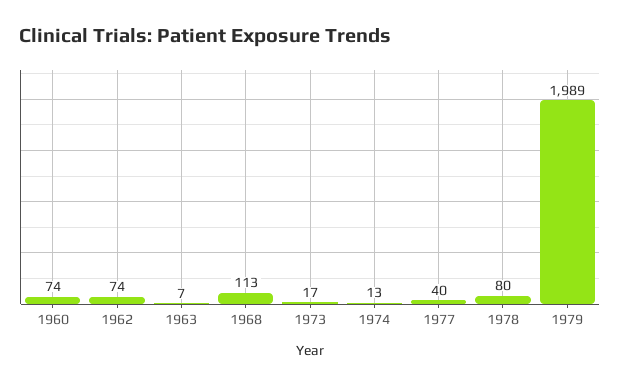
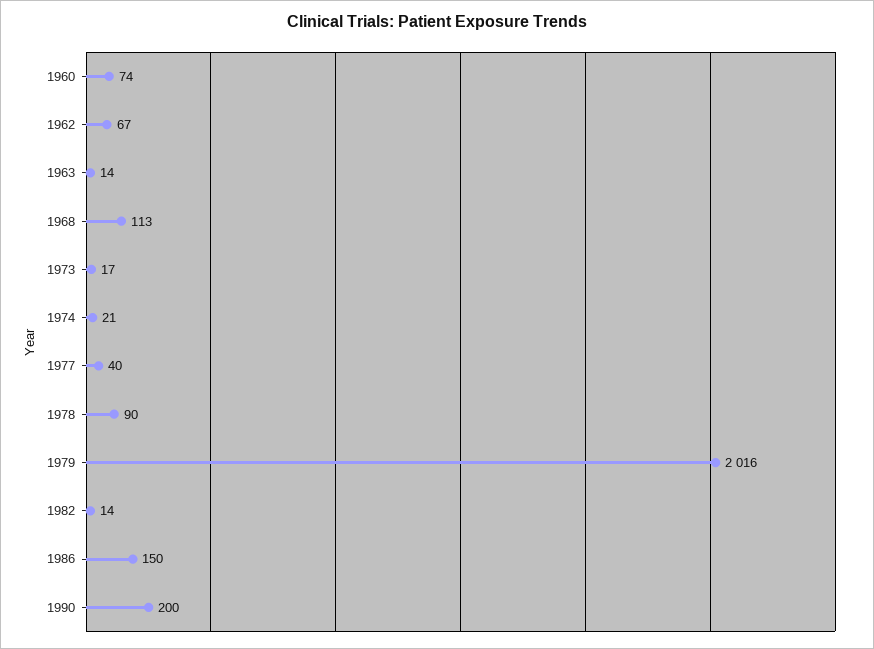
1962: 74 -> 67
1963: 7 -> 14
1974: 13 -> 21
1978: 80 -> 90
1979: 1989 -> 2016
1982: none -> 14
1986: none -> 150
1990: none -> 200

